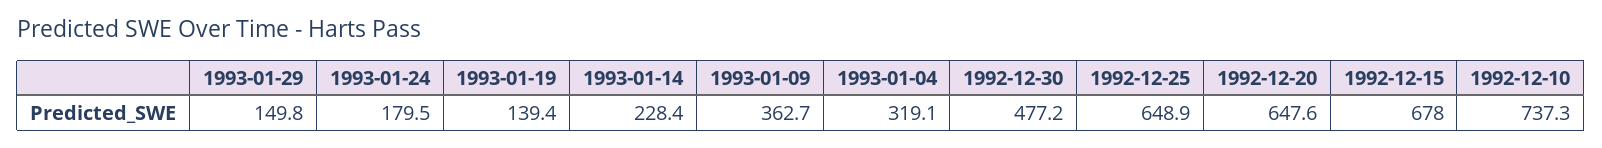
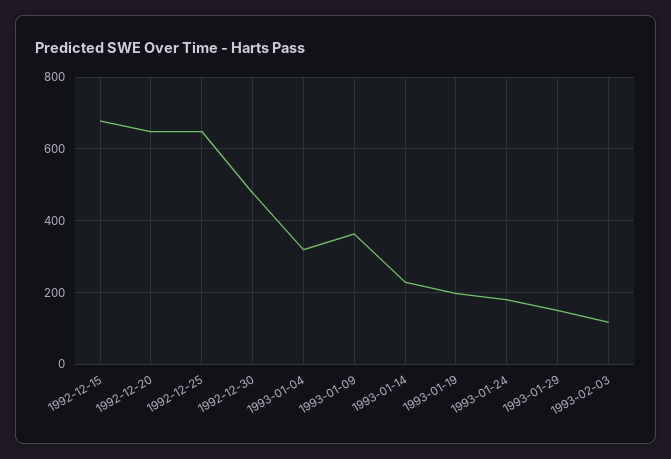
1993-01-19: 139.4 -> 200
1992-12-10: 737.3 -> none
1993-02-03: none -> 120

